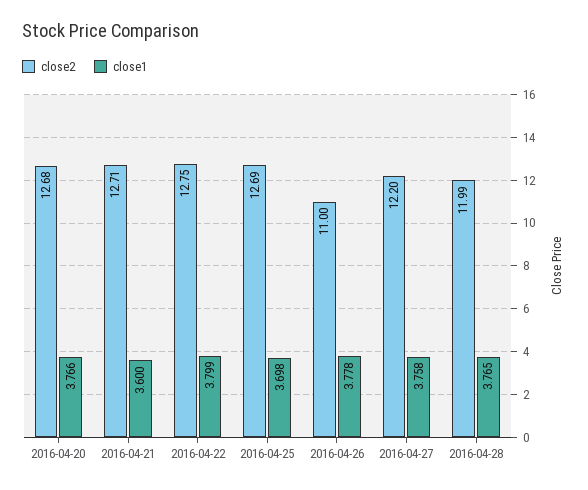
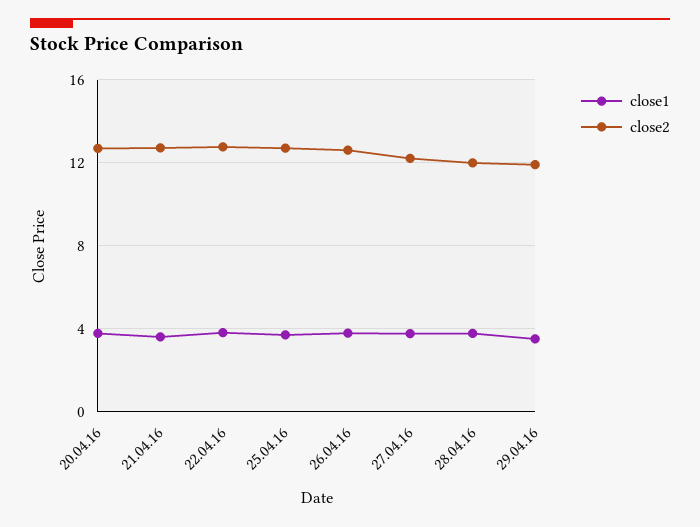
close2, 2016-04-26: 11 -> 12.5
close1, 29.04.16: none -> 3.5
close2, 29.04.16: none -> 12

